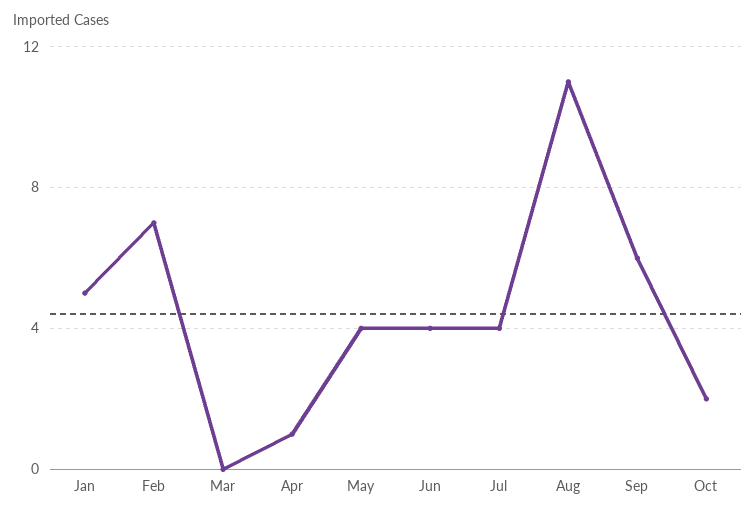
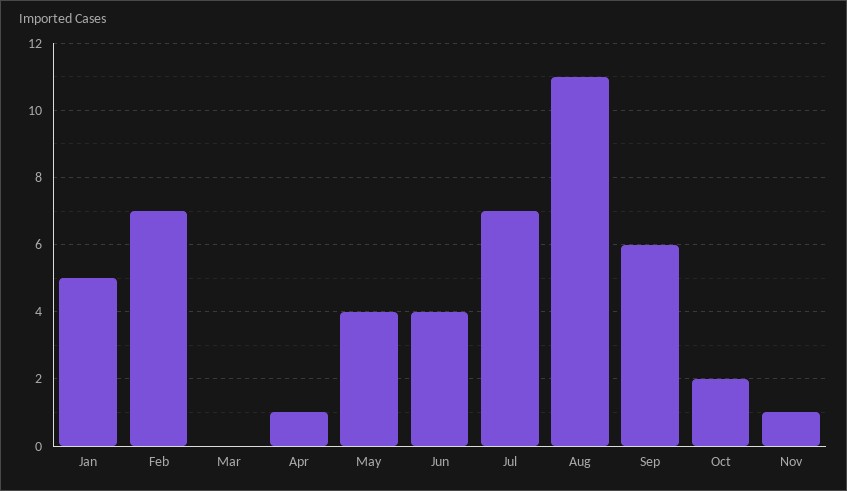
Jul: 4 -> 7
Nov: none -> 1

